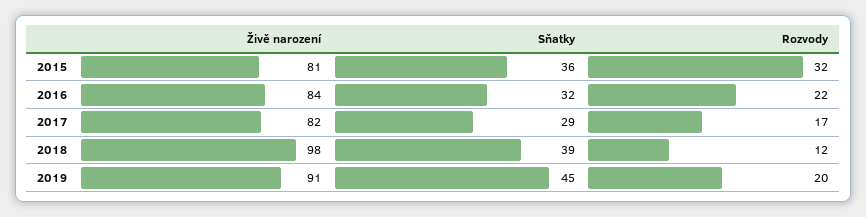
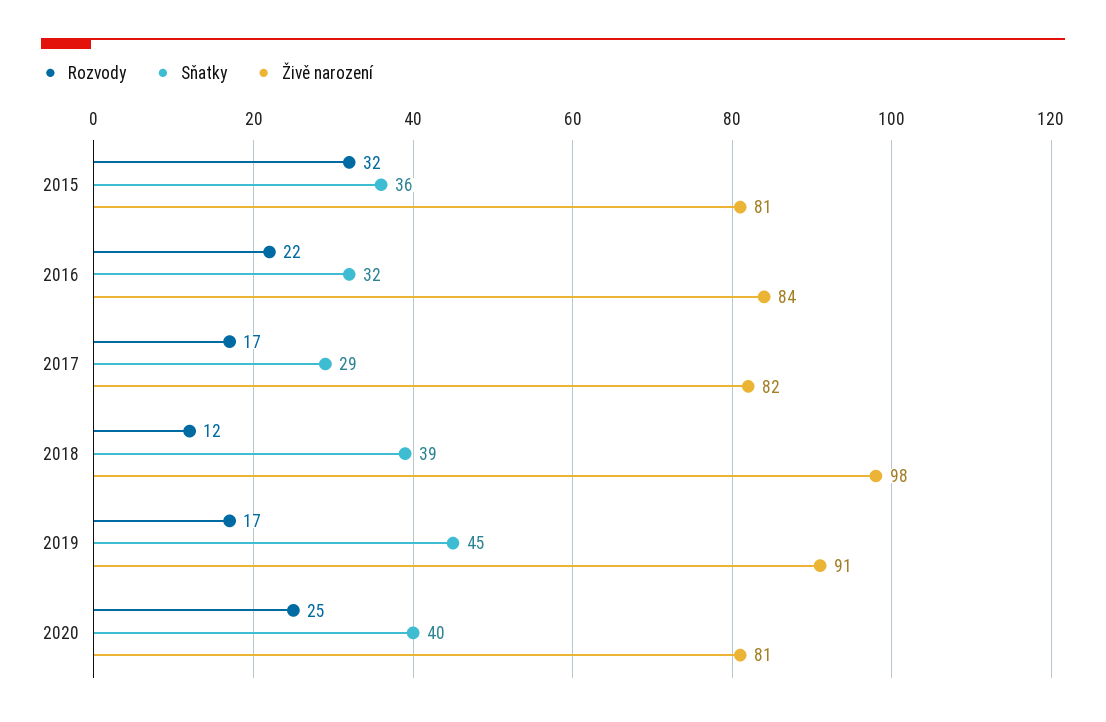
Rozvody, 2019: 20 -> 17
Rozvody, 2020: none -> 25
Sňatky, 2020: none -> 40
Živě narození, 2020: none -> 81

